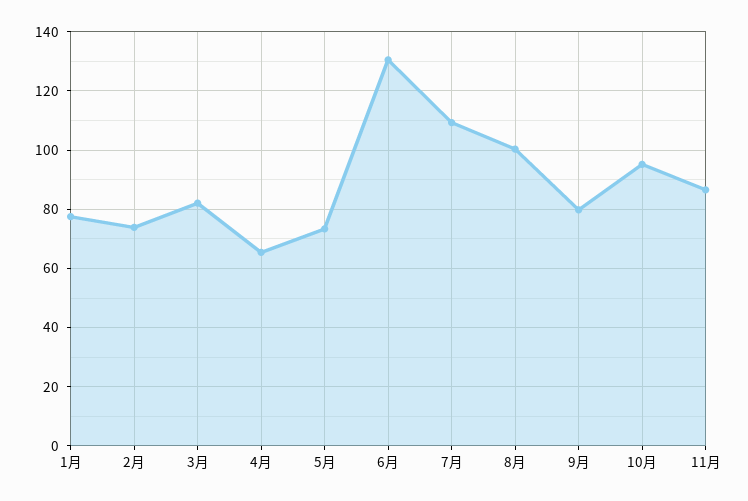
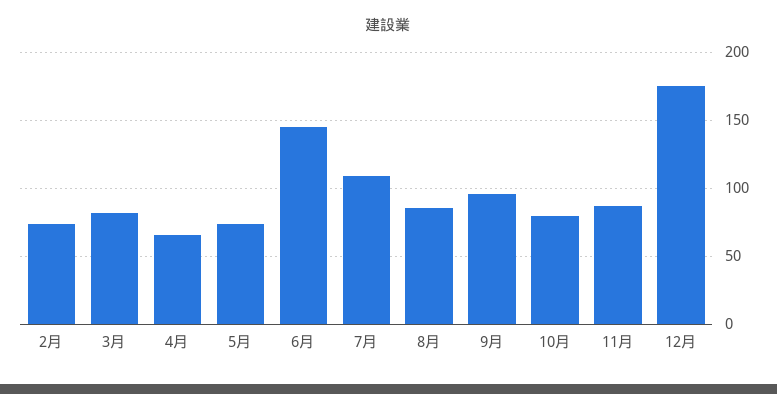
1月: 77.5 -> none
6月: 130 -> 145
8月: 100 -> 85
9月: 80 -> 95
10月: 95 -> 80
12月: none -> 175

